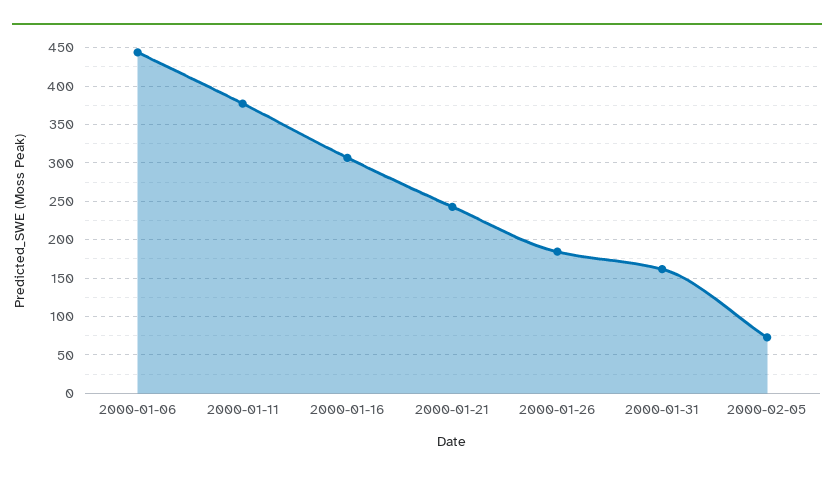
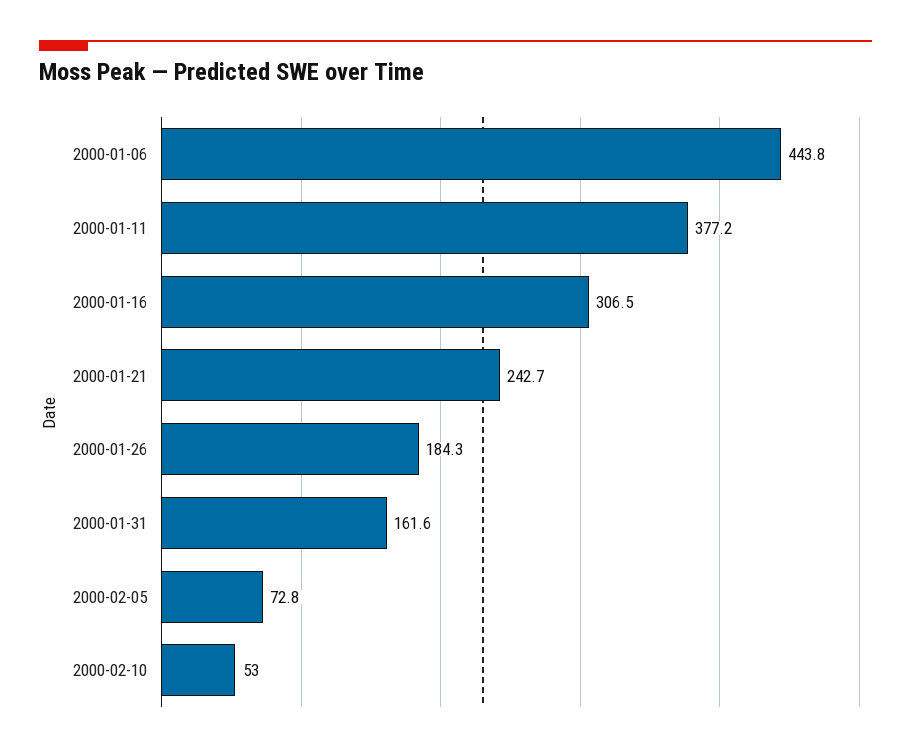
2000-02-10: none -> 53

